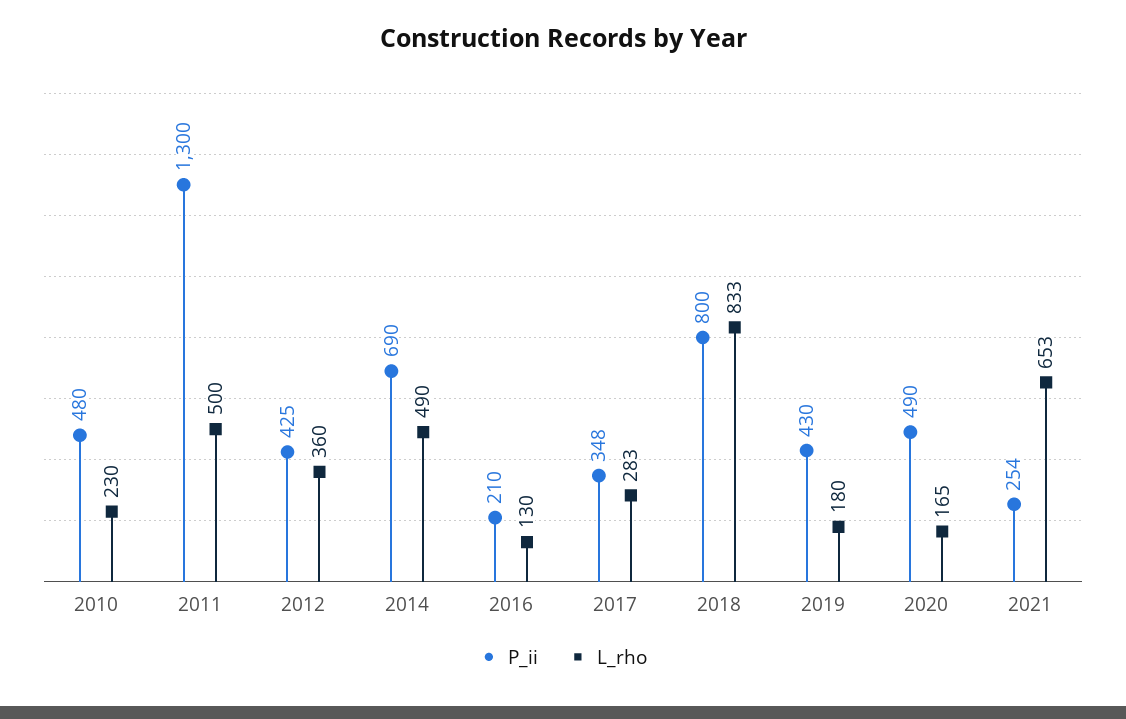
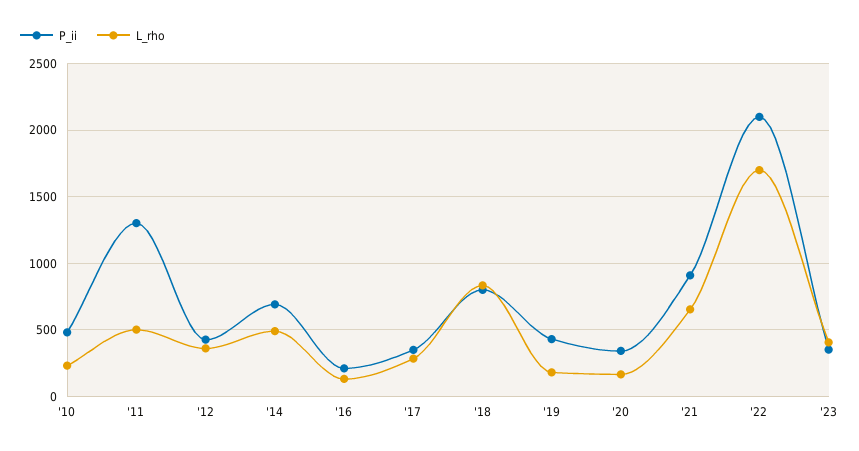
P_ii, 2020: 490 -> 350
P_ii, 2021: 254 -> 900
P_ii, '22: none -> 2100
L_rho, '22: none -> 1700
P_ii, '23: none -> 350
L_rho, '23: none -> 400

